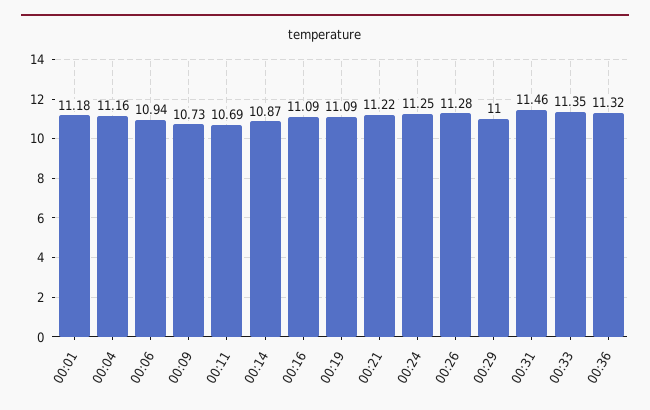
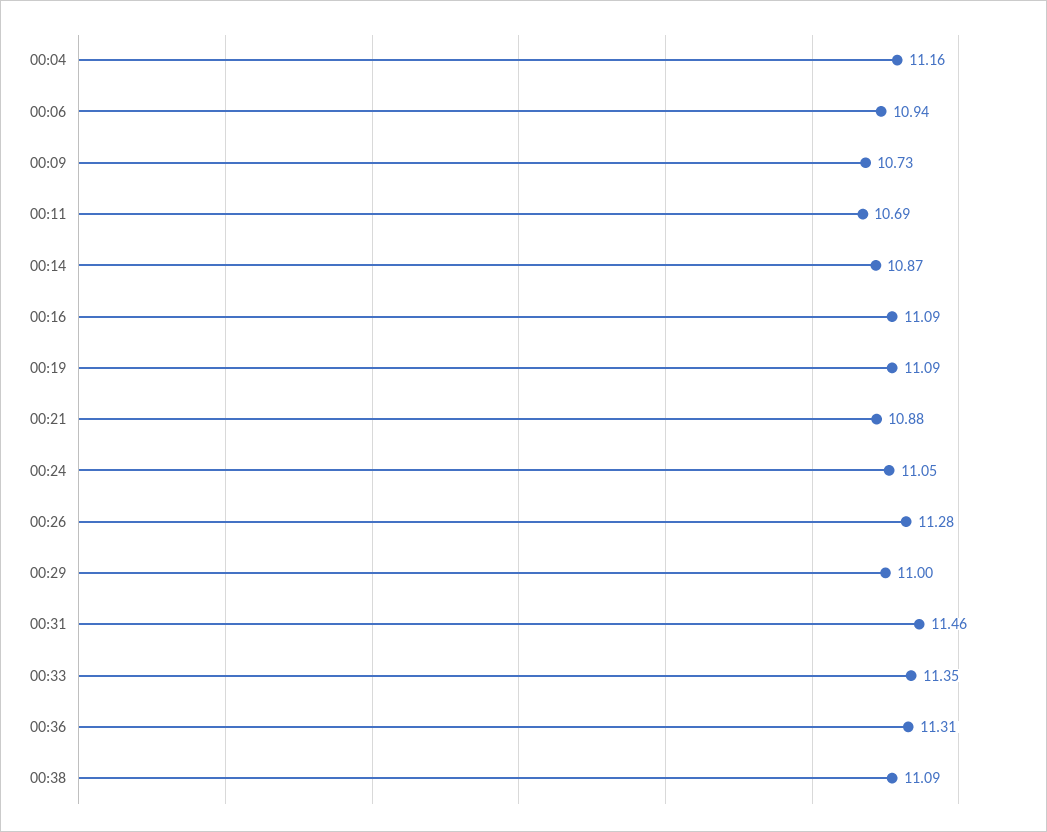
00:01: 11.18 -> none
00:21: 11.22 -> 10.88
00:24: 11.25 -> 11.05
00:36: 11.32 -> 11.31
00:38: none -> 11.09

